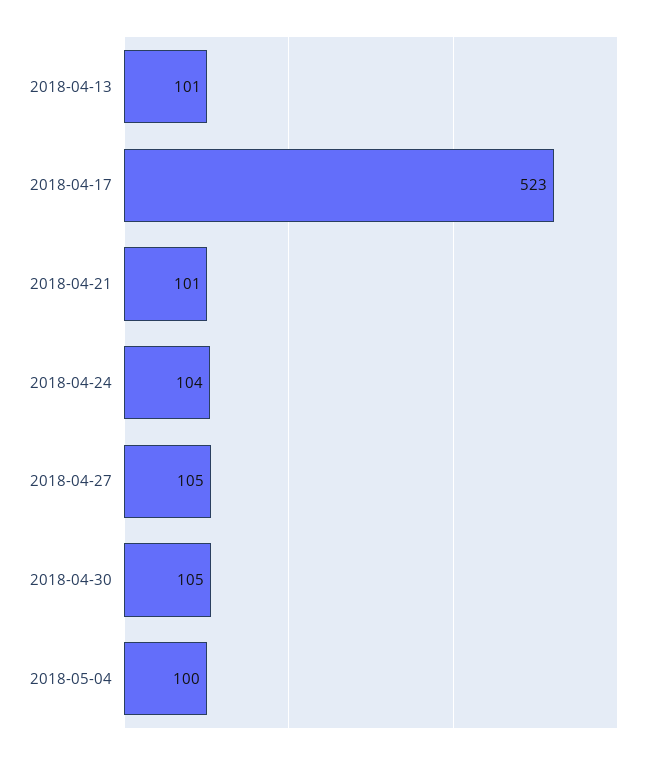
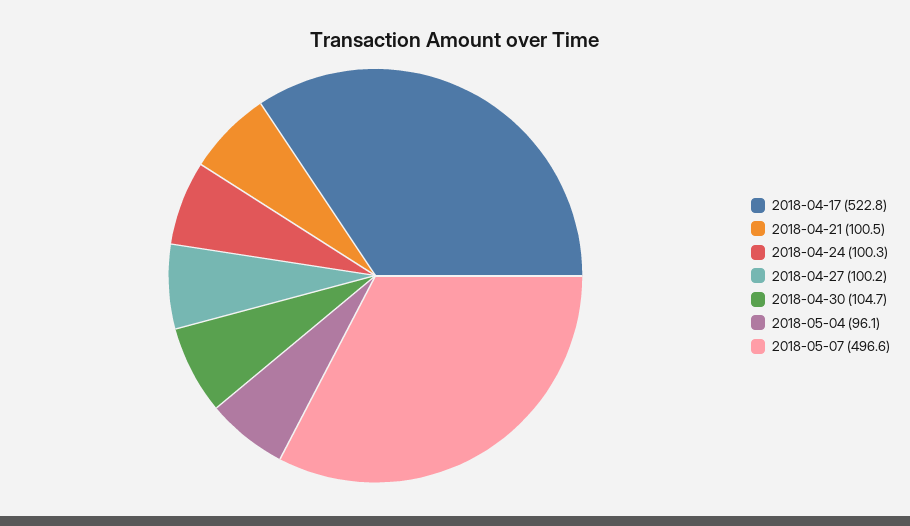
2018-04-13: 101 -> none
2018-04-24: 104 -> 100.3
2018-04-27: 105 -> 100.2
2018-05-04: 100 -> 96.1
2018-05-07: none -> 496.6

